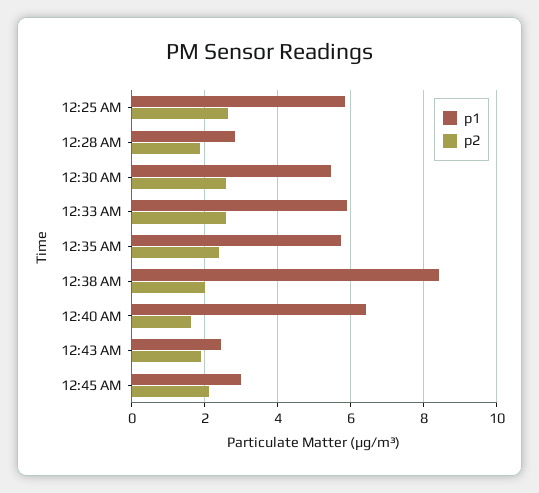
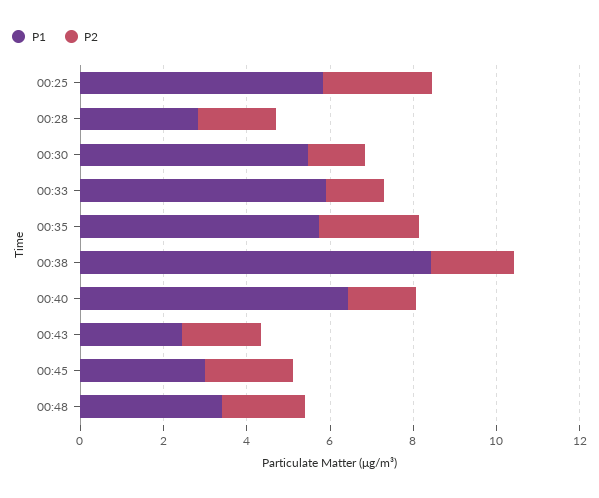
p2, 12:30 AM: 2.6 -> 1.5
p2, 12:33 AM: 2.6 -> 1.5
p1, 00:48: none -> 3.5
p2, 00:48: none -> 2

